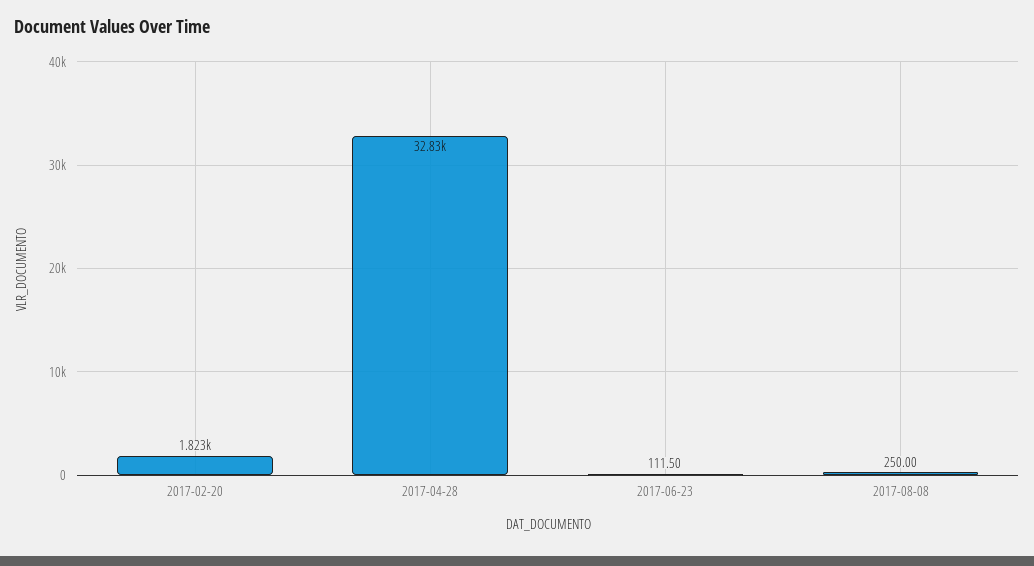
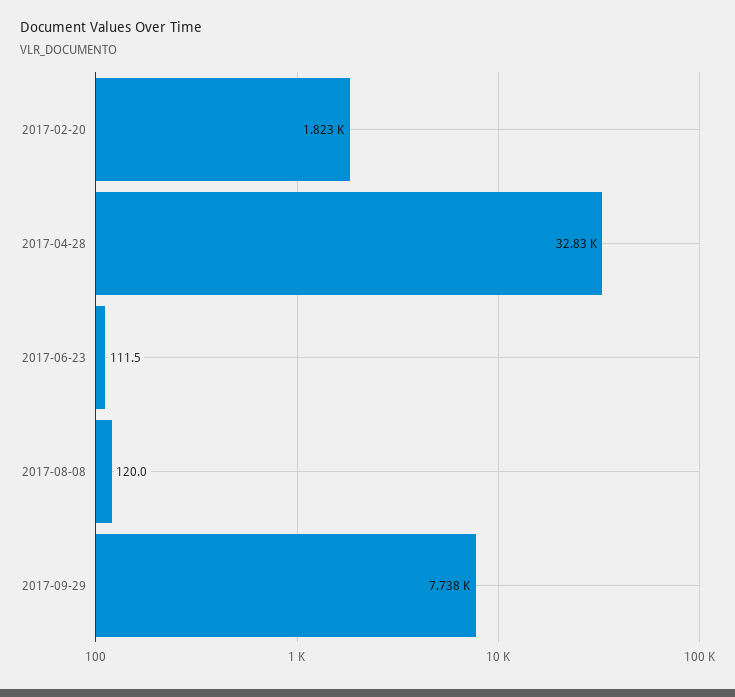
2017-08-08: 250 -> 120
2017-09-29: none -> 7738

